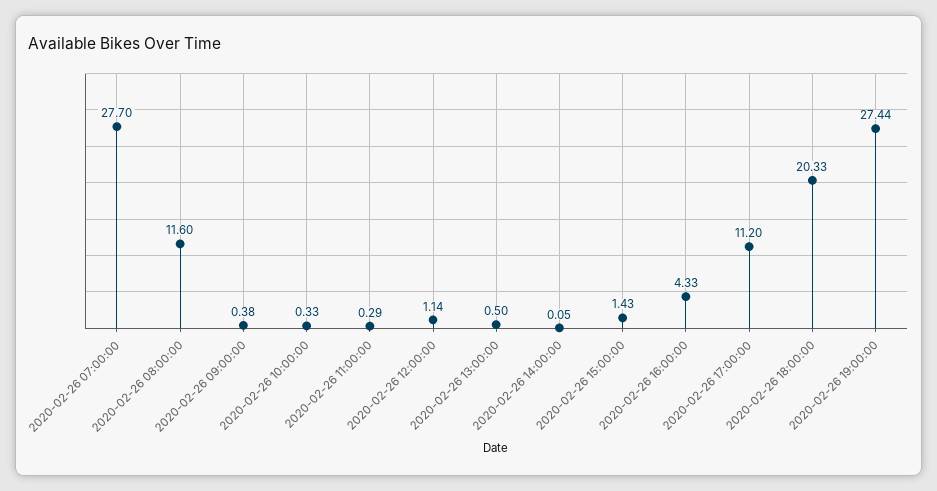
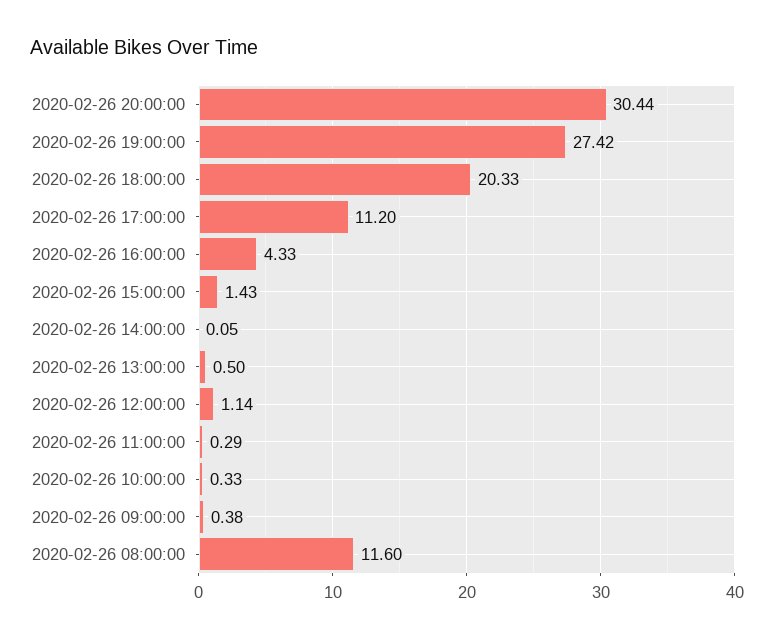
2020-02-26 07:00:00: 27.7 -> none
2020-02-26 19:00:00: 27.44 -> 27.42
2020-02-26 20:00:00: none -> 30.44

